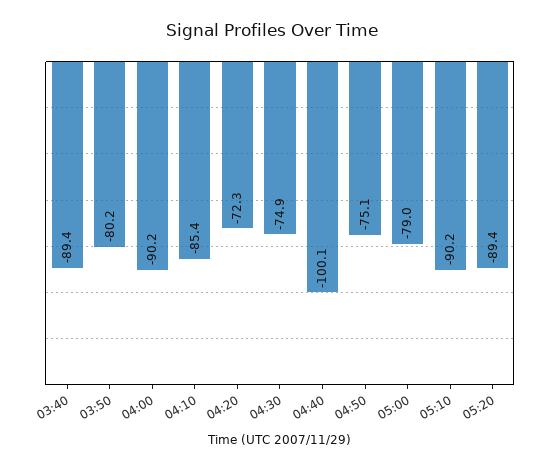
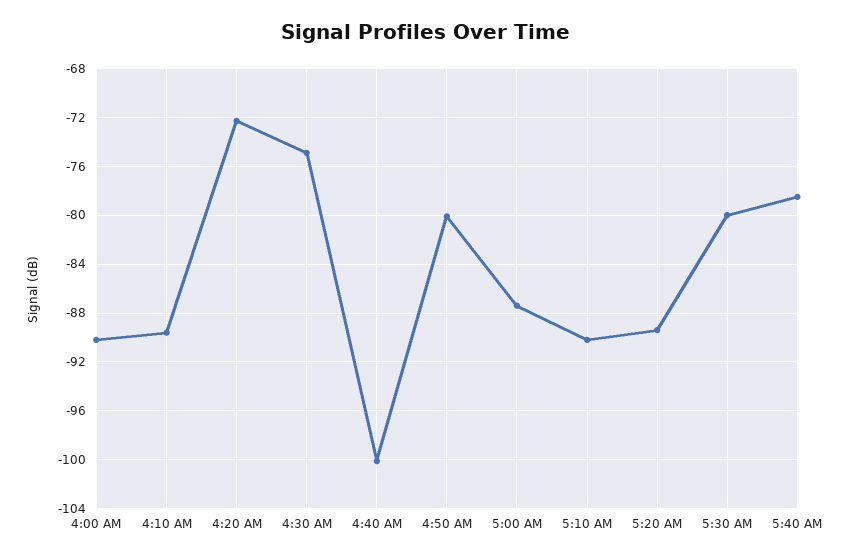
03:40: -89.4 -> none
03:50: -80.2 -> none
04:10: -85.4 -> -89.5
04:50: -75.1 -> -80
05:00: -79 -> -87.5
5:30 AM: none -> -80
5:40 AM: none -> -78.5

